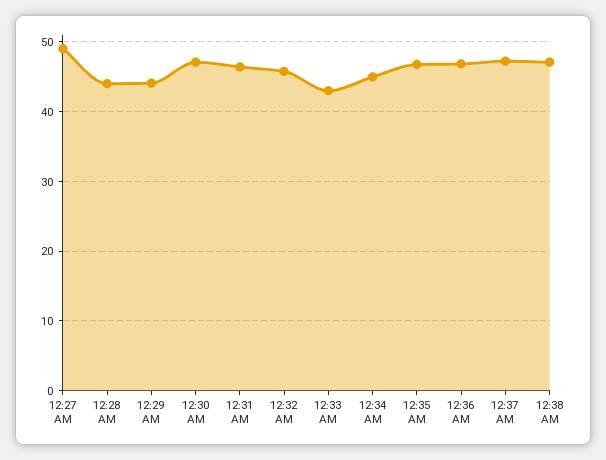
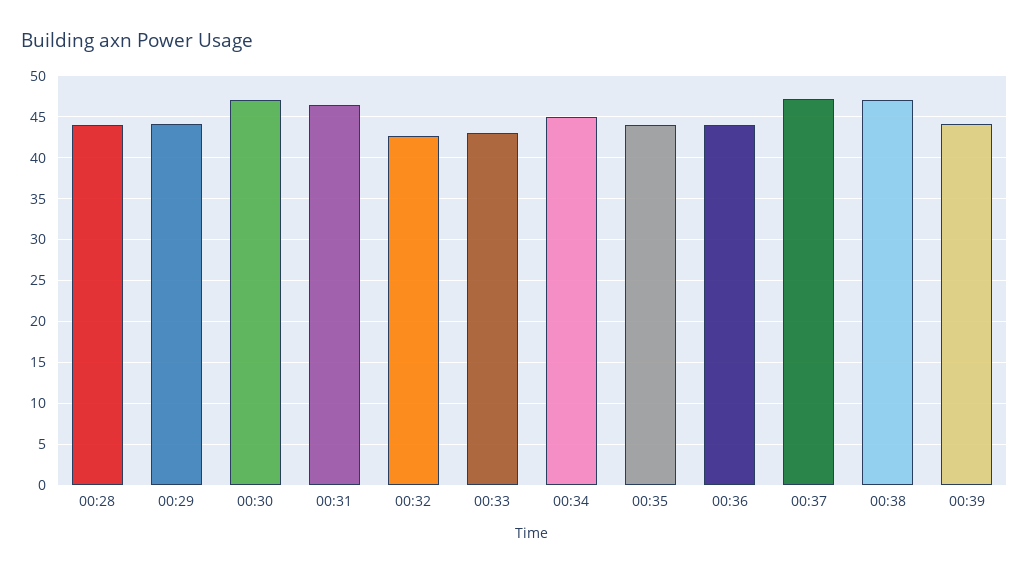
12:27 AM: 49 -> none
12:32 AM: 46 -> 43
12:35 AM: 47 -> 44
12:36 AM: 47 -> 44
00:39: none -> 44

